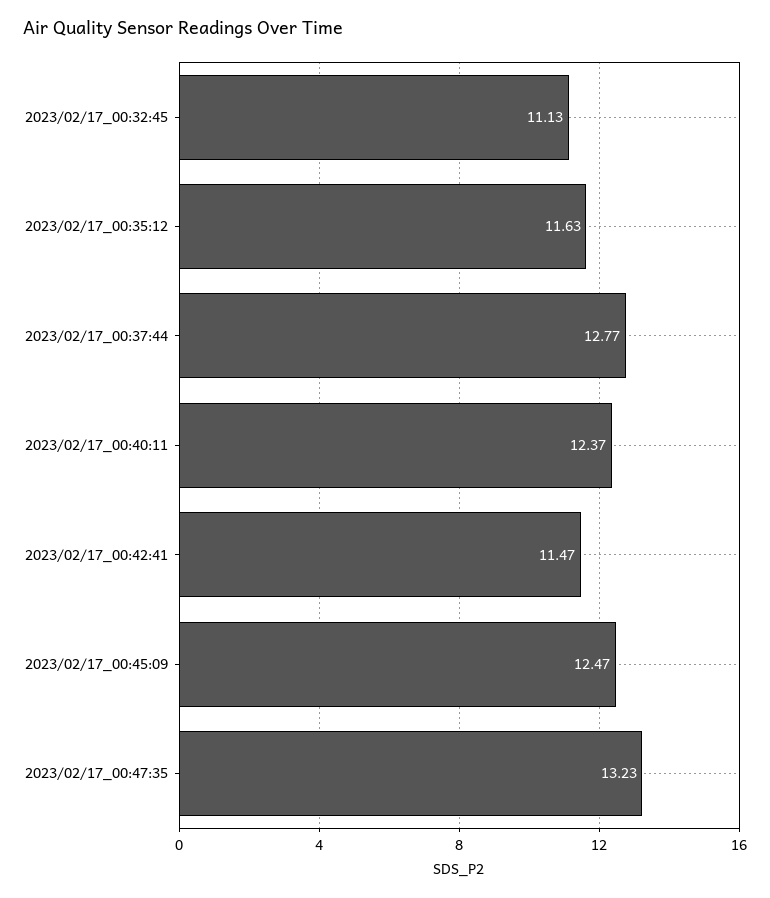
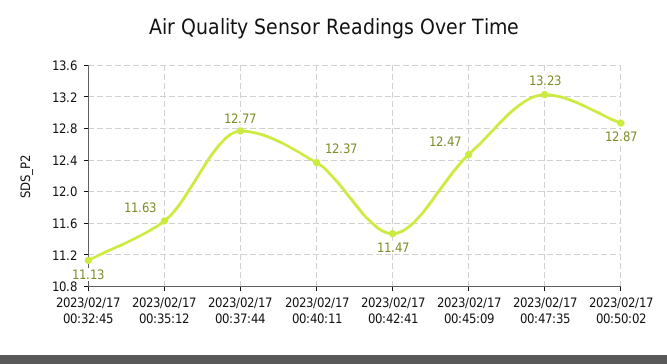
2023/02/17 00:50:02: none -> 12.87

